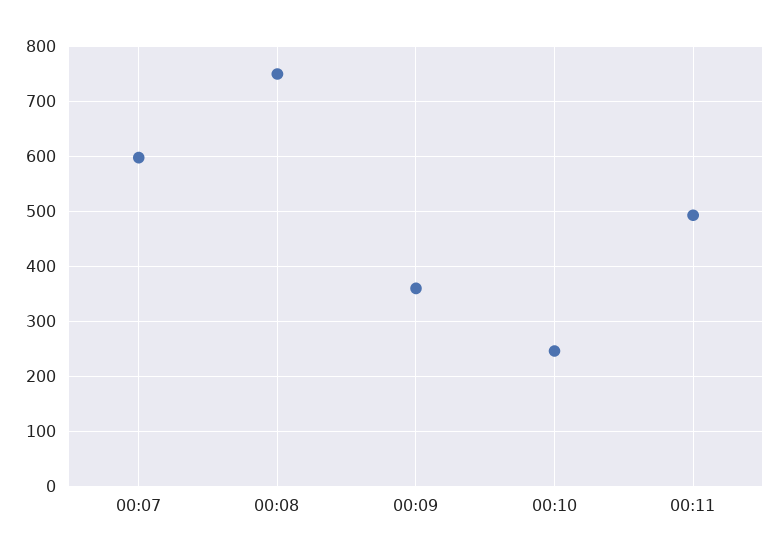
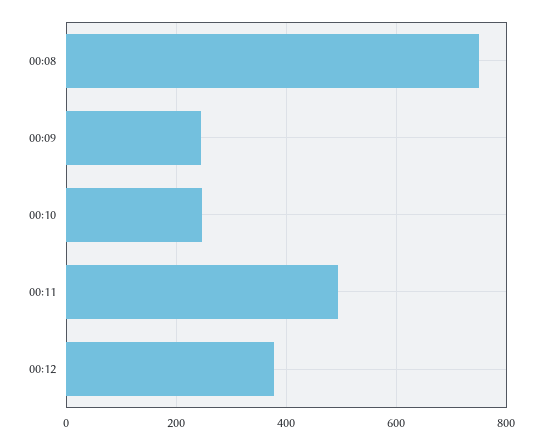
00:07: 600 -> none
00:09: 360 -> 240
00:12: none -> 380

